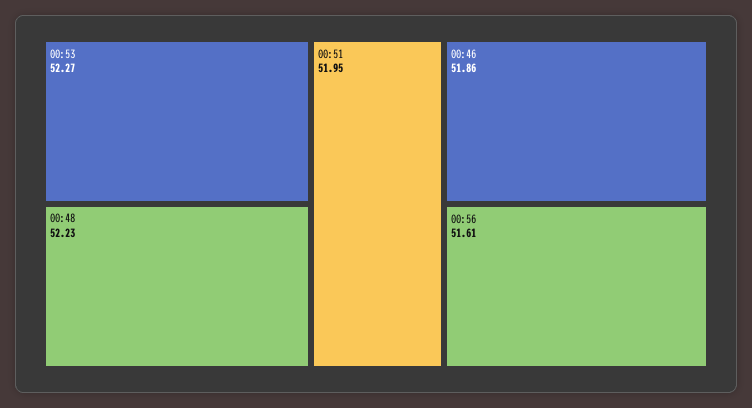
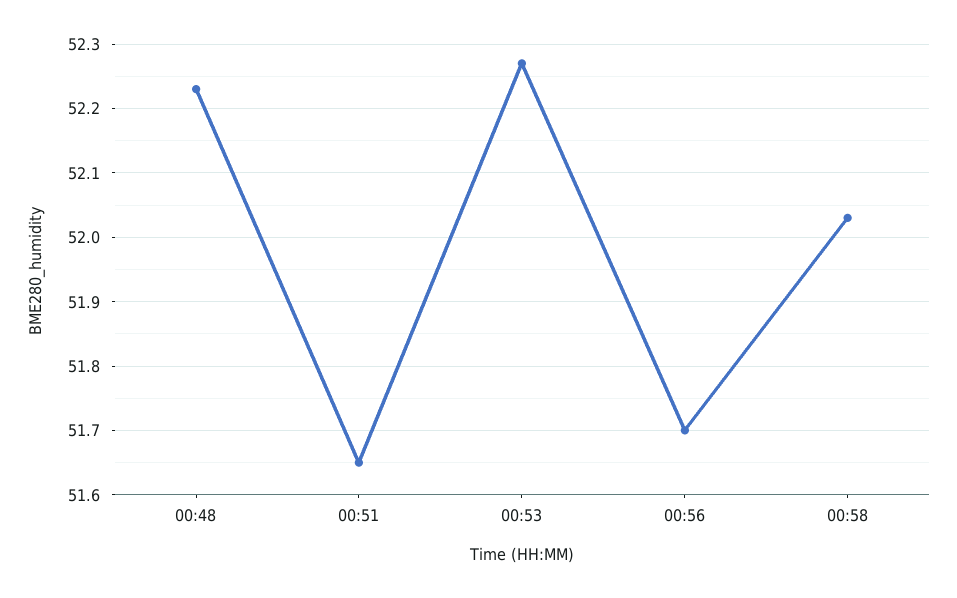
00:51: 51.95 -> 51.65
00:46: 51.86 -> none
00:56: 51.61 -> 51.7
00:58: none -> 52.03

